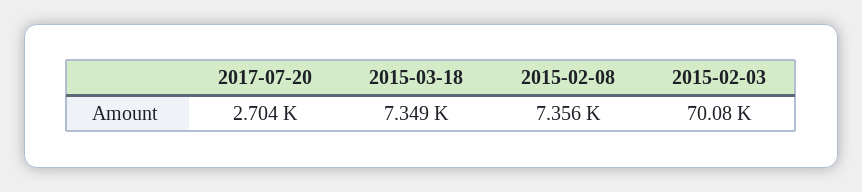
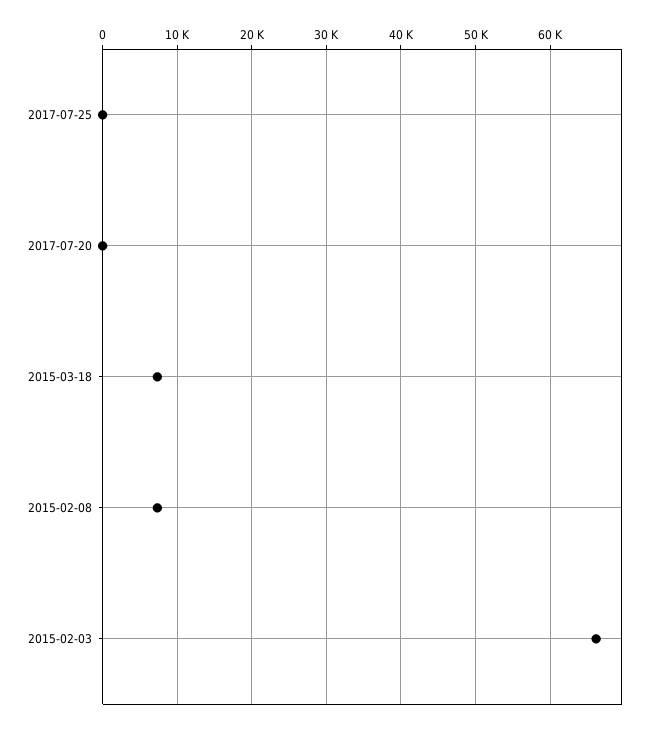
2017-07-20: 2704 -> 0
2015-02-03: 70080 -> 66000
2017-07-25: none -> 0

